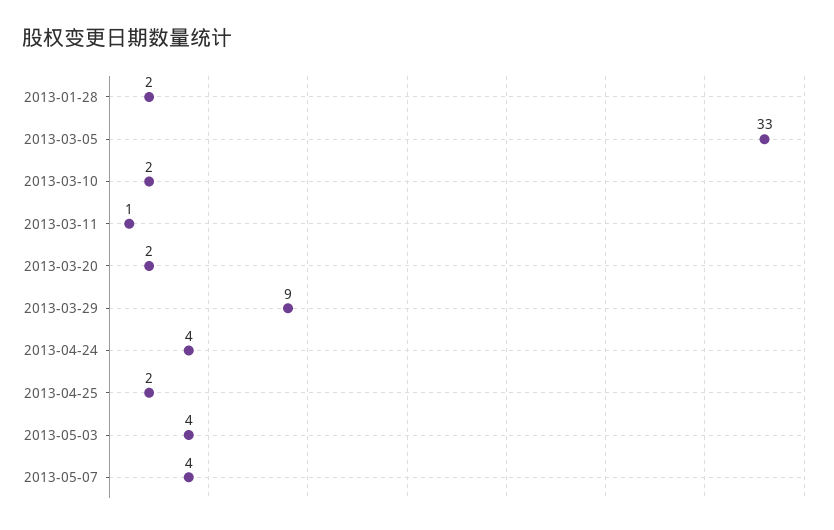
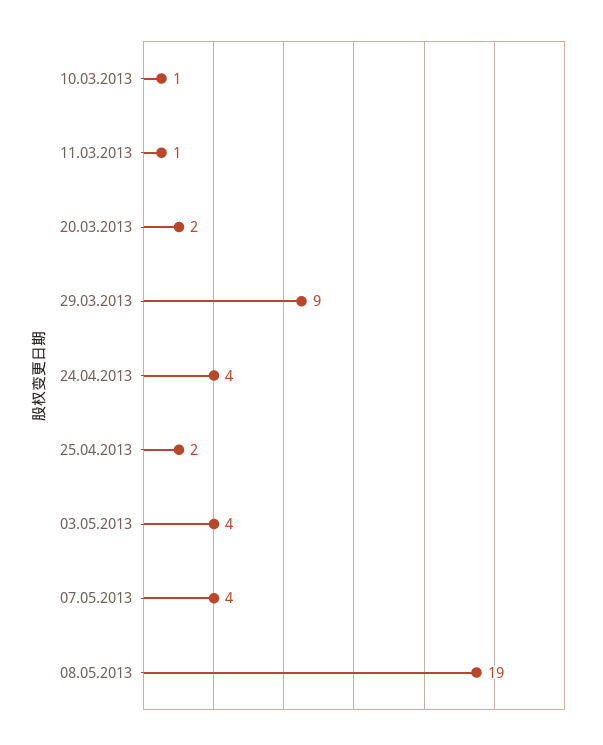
2013-01-28: 2 -> none
2013-03-05: 33 -> none
2013-03-10: 2 -> 1
08.05.2013: none -> 19

